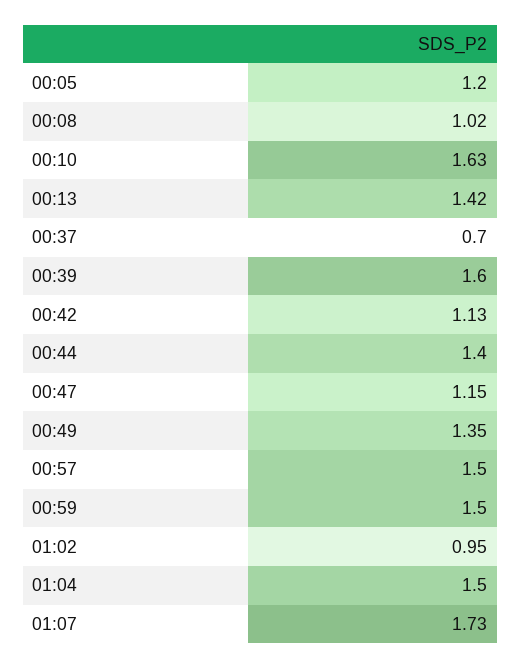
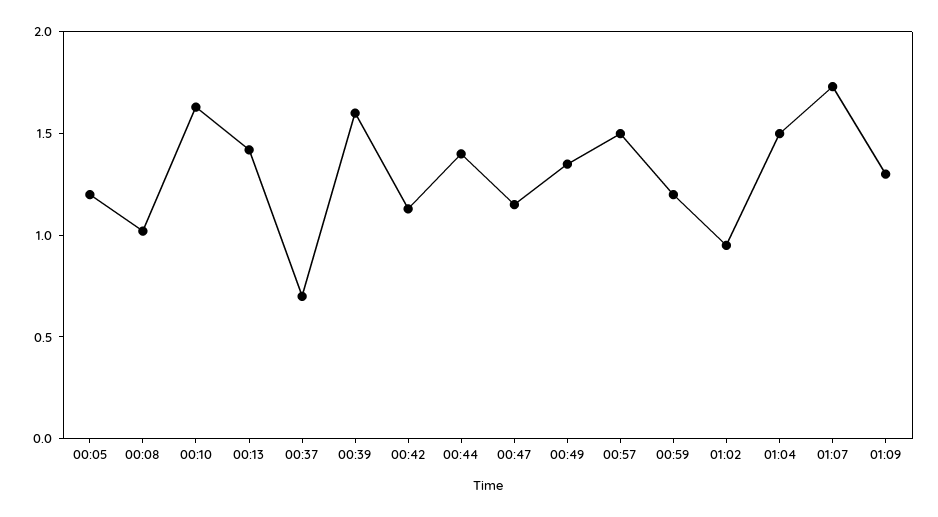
00:59: 1.5 -> 1.2
01:09: none -> 1.3

